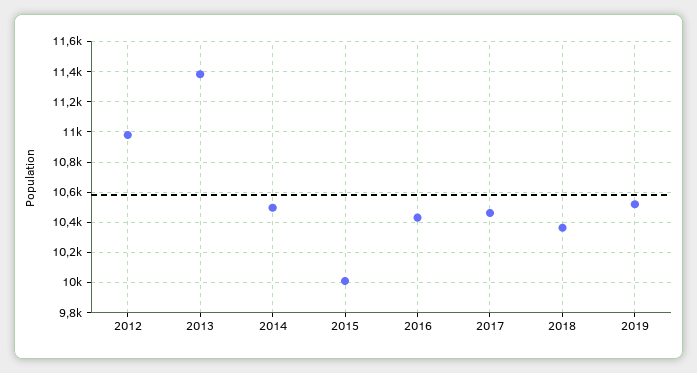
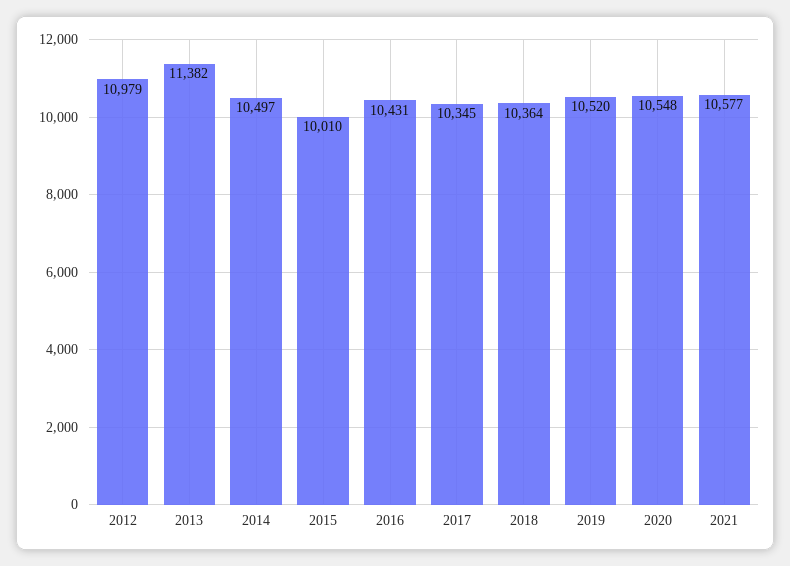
2017: 10450 -> 10345
2020: none -> 10548
2021: none -> 10577

